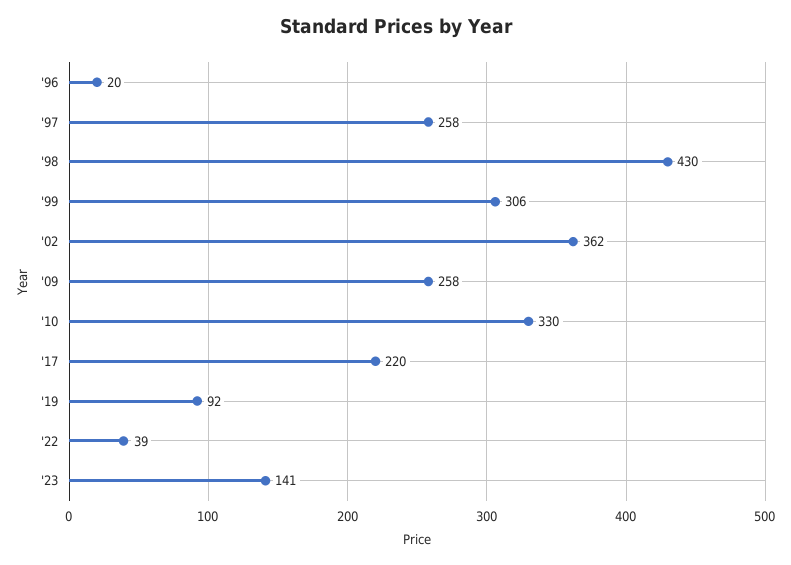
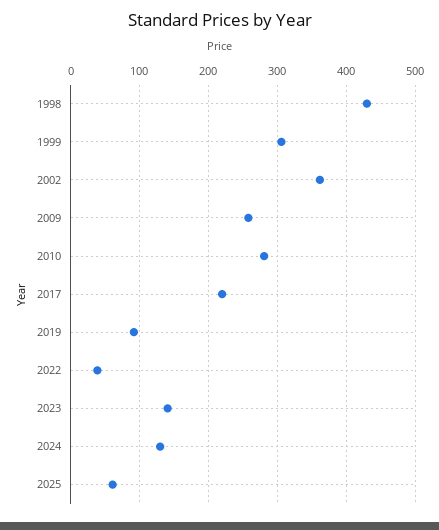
'96: 20 -> none
'97: 258 -> none
'10: 330 -> 280
2024: none -> 130
2025: none -> 60

